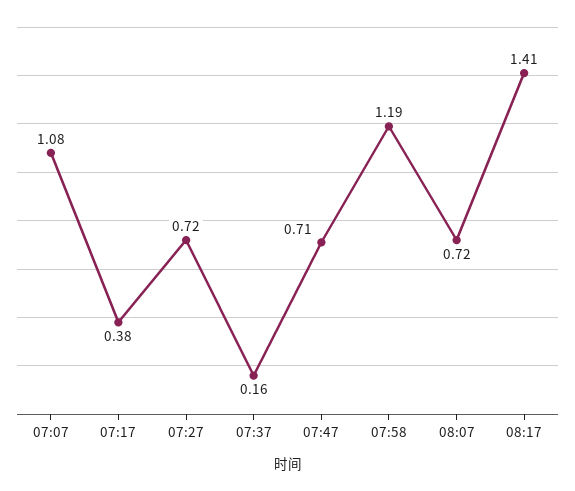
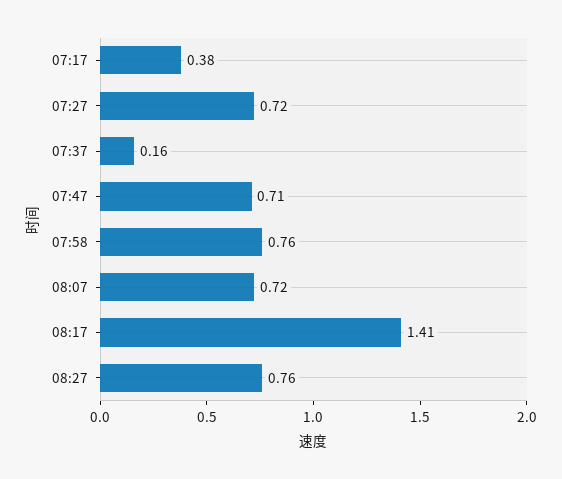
07:07: 1.08 -> none
07:58: 1.19 -> 0.76
08:27: none -> 0.76

